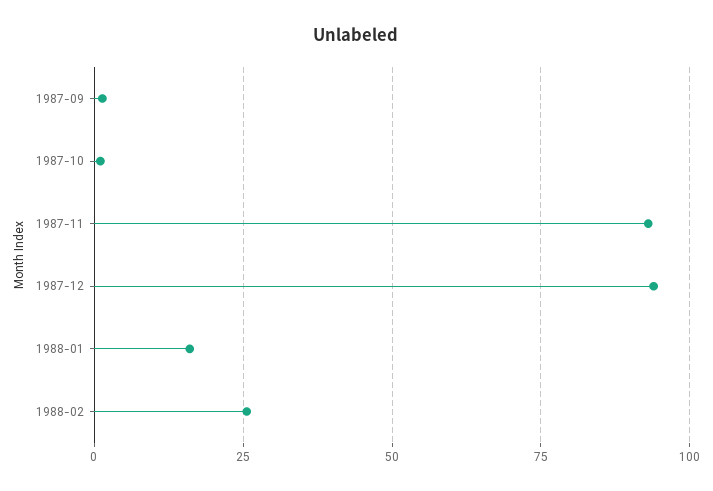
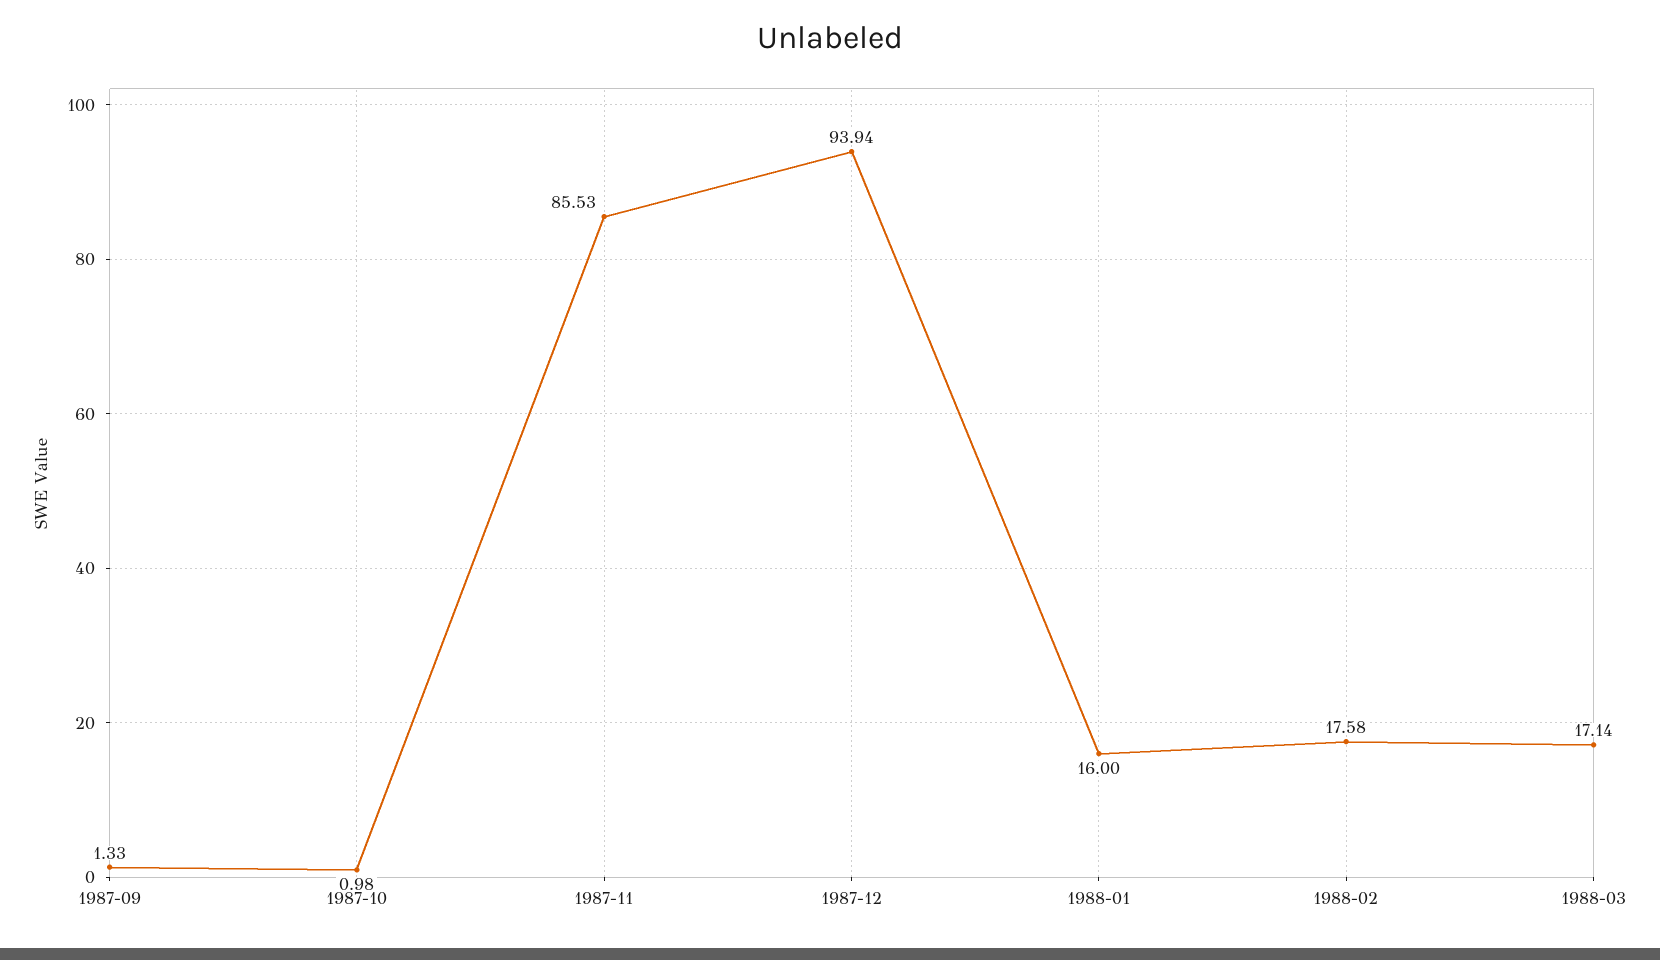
1987-11: 92.5 -> 85.53
1988-02: 25 -> 17.58
1988-03: none -> 17.14

